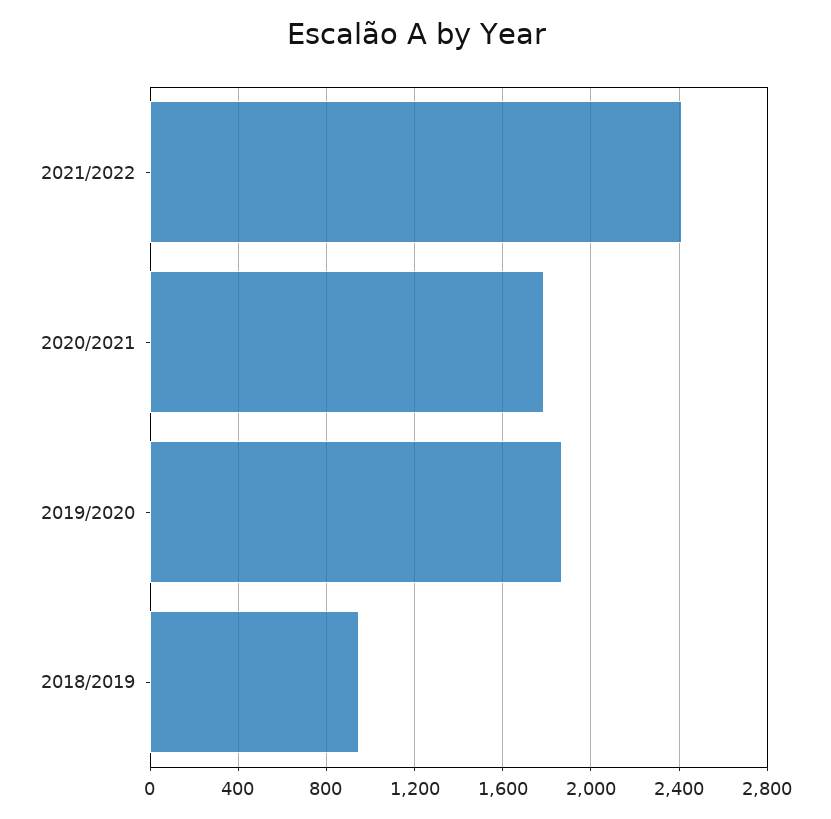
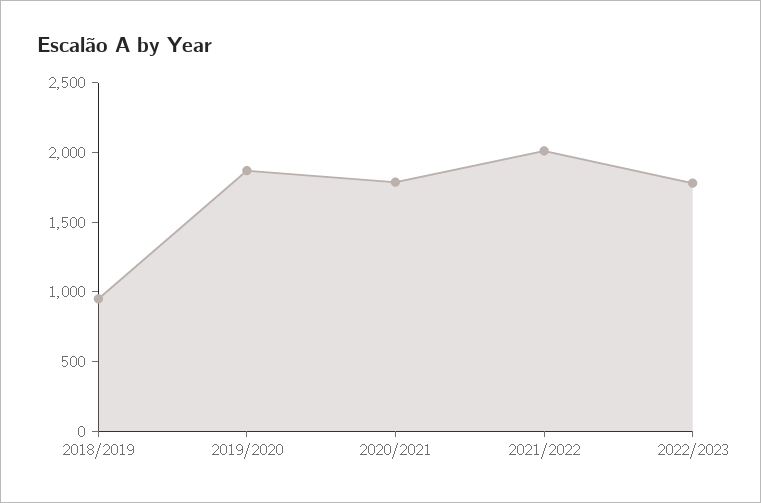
2021/2022: 2400 -> 2000
2022/2023: none -> 1800

